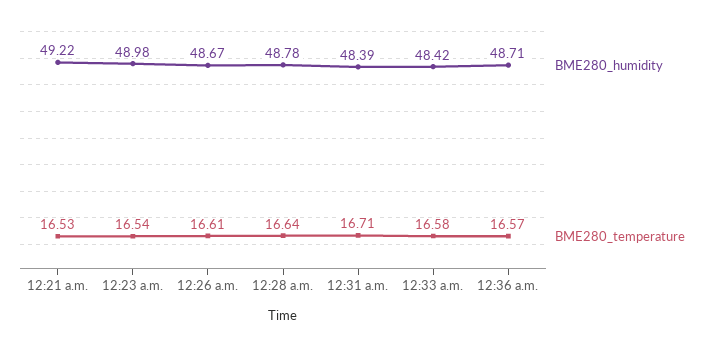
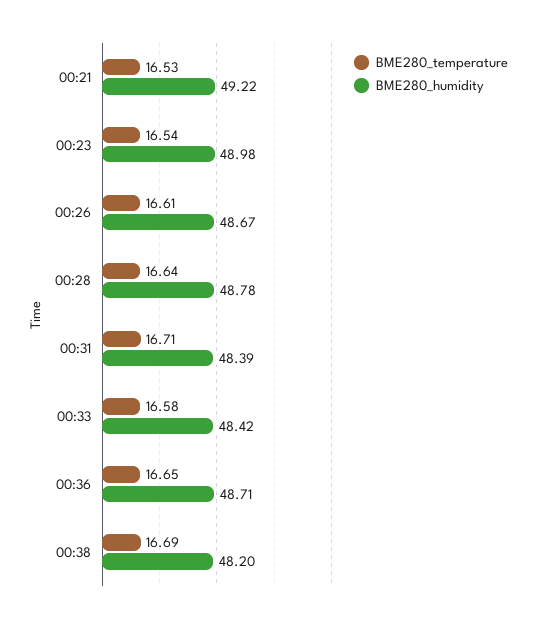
BME280_temperature, 12:36 a.m.: 16.57 -> 16.65
BME280_temperature, 00:38: none -> 16.69
BME280_humidity, 00:38: none -> 48.2

